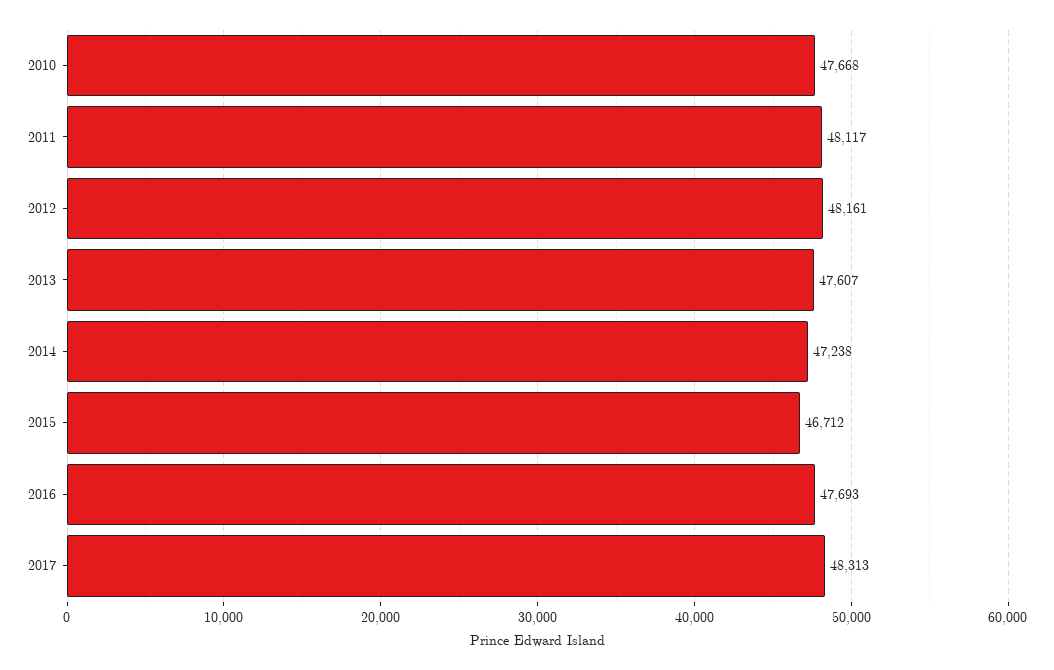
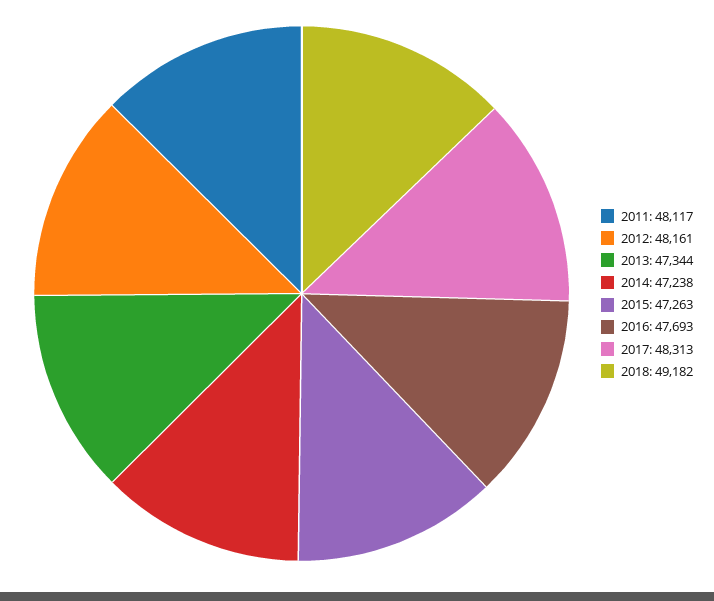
2010: 47668 -> none
2013: 47607 -> 47344
2015: 46712 -> 47263
2018: none -> 49182

